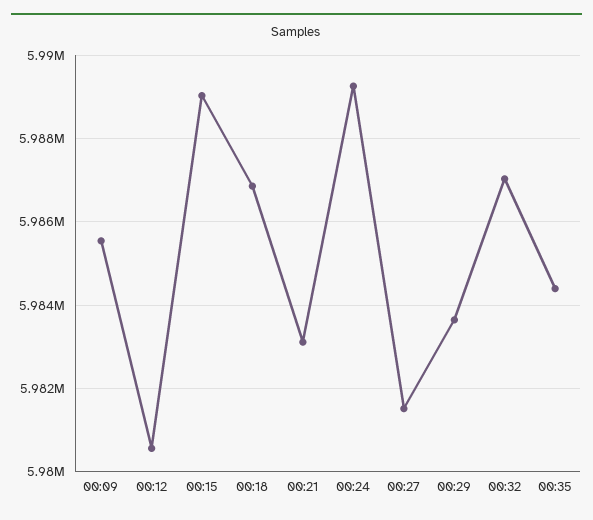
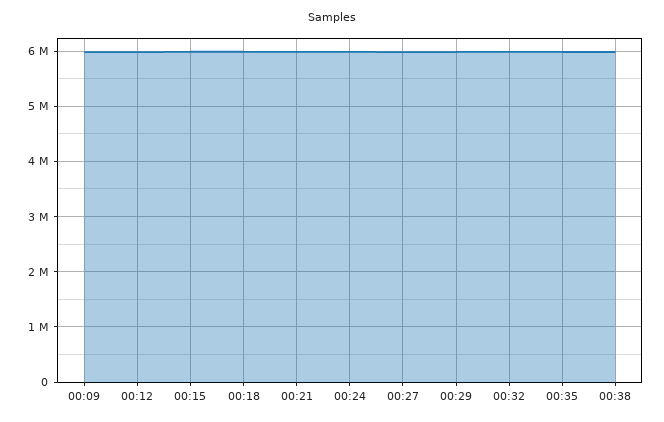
00:38: none -> 6000000

